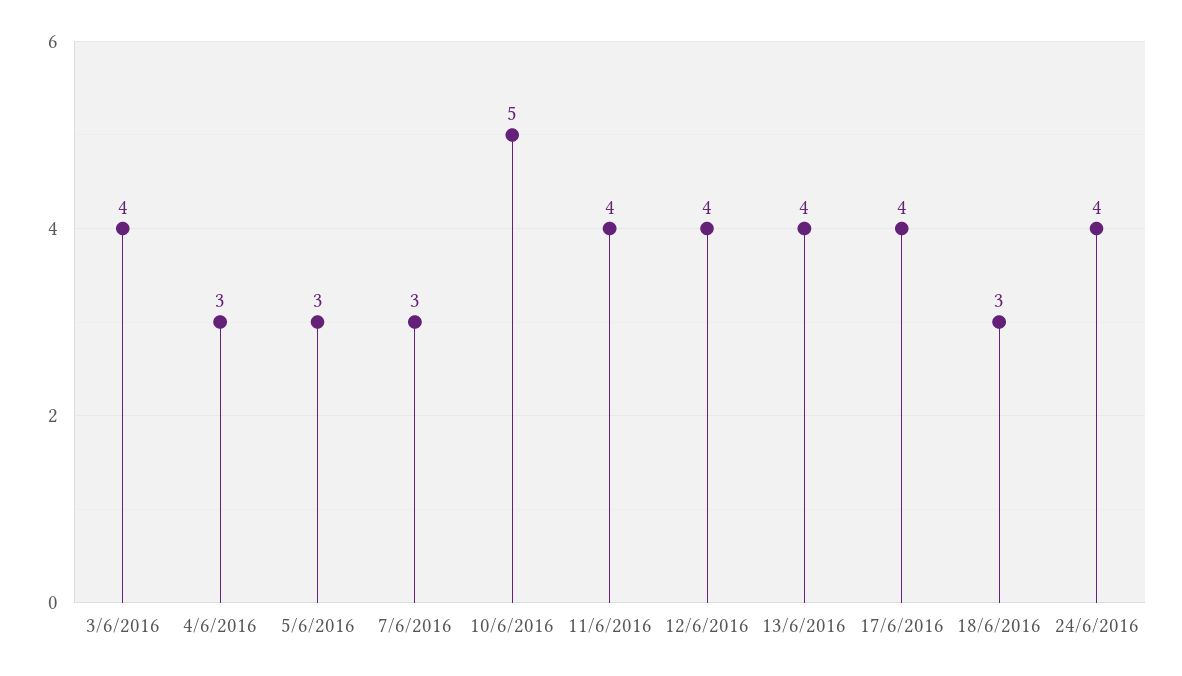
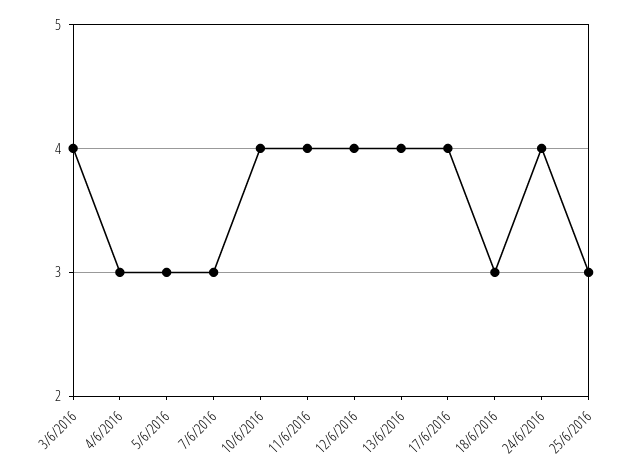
10/6/2016: 5 -> 4
25/6/2016: none -> 3

